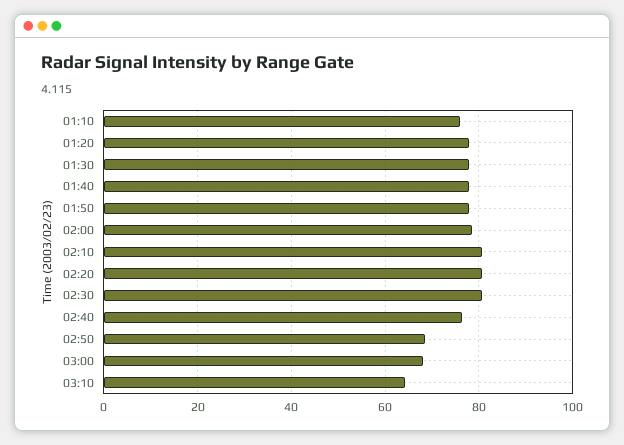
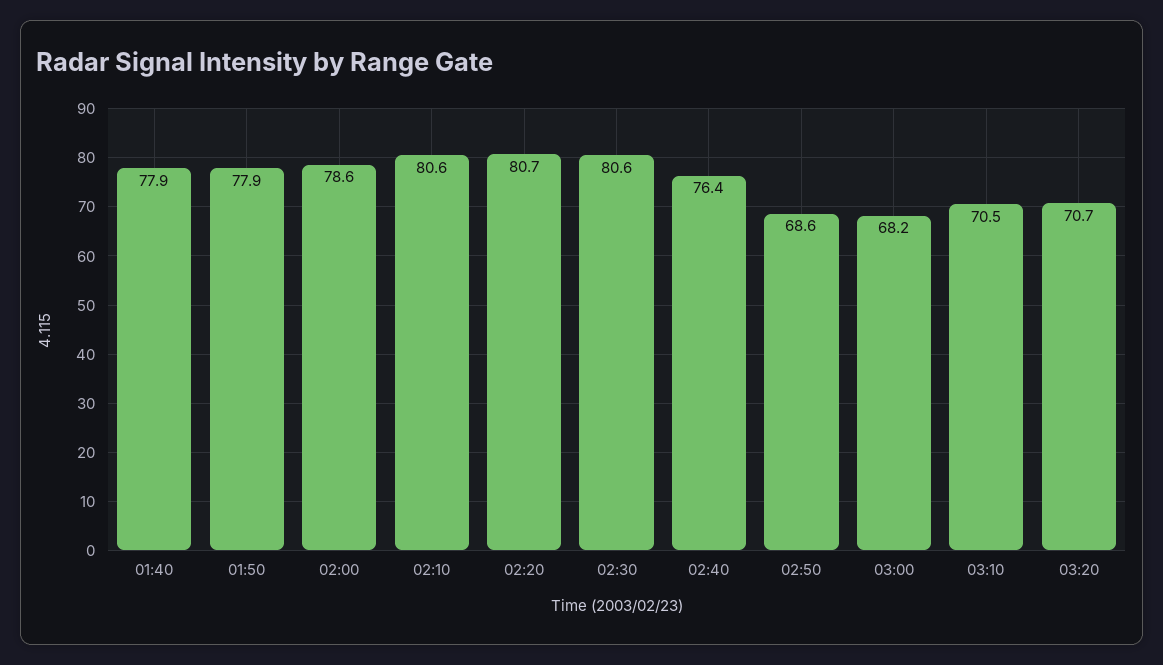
01:10: 76 -> none
01:20: 78 -> none
01:30: 78 -> none
03:10: 64 -> 70.5
03:20: none -> 70.7

